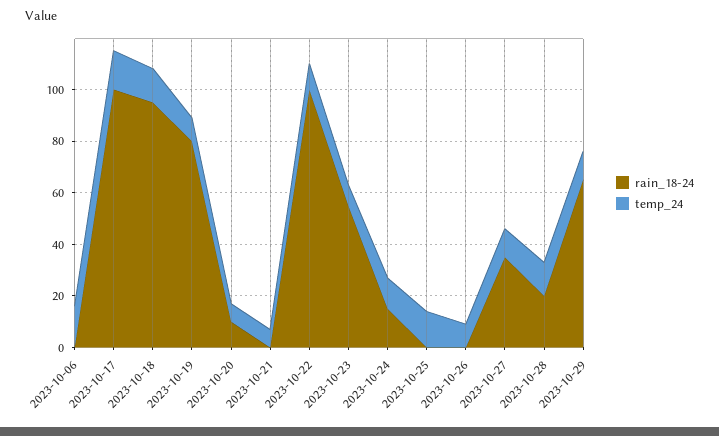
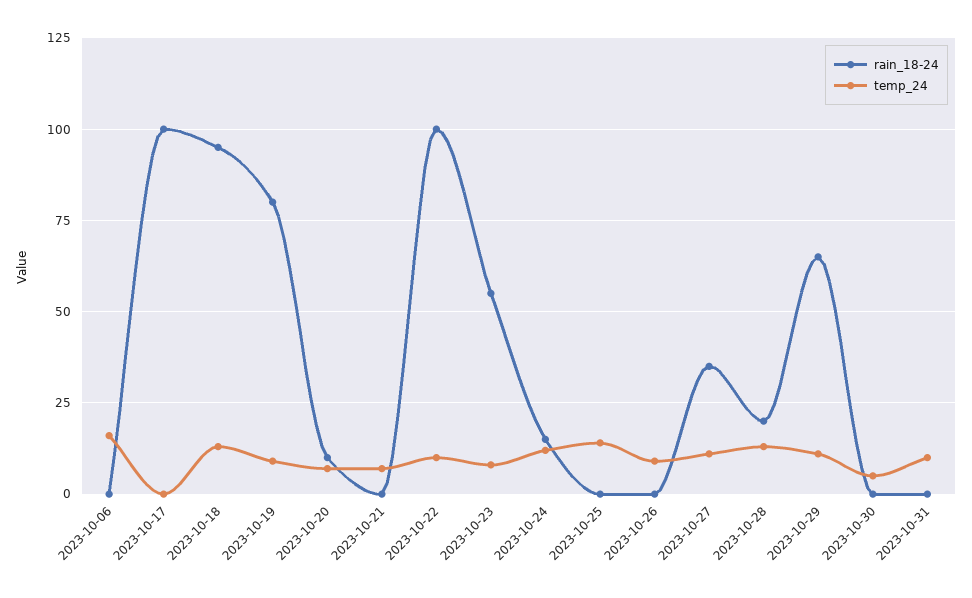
temp_24, 2023-10-17: 15 -> 0
rain_18-24, 2023-10-30: none -> 0
temp_24, 2023-10-30: none -> 5
rain_18-24, 2023-10-31: none -> 0
temp_24, 2023-10-31: none -> 10

